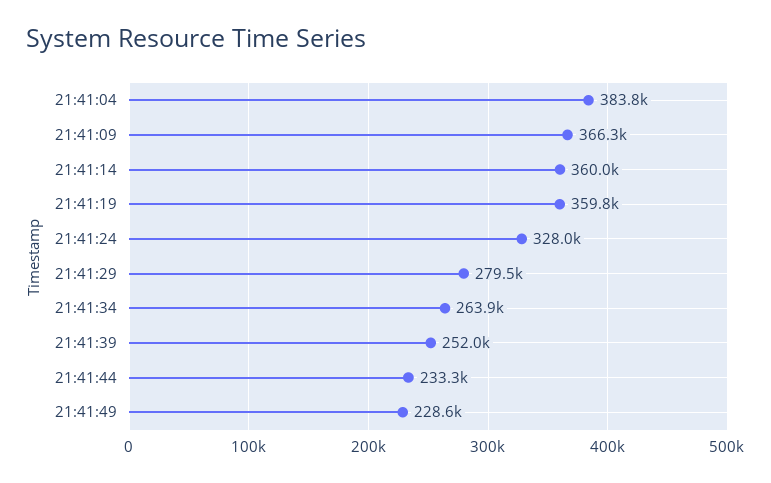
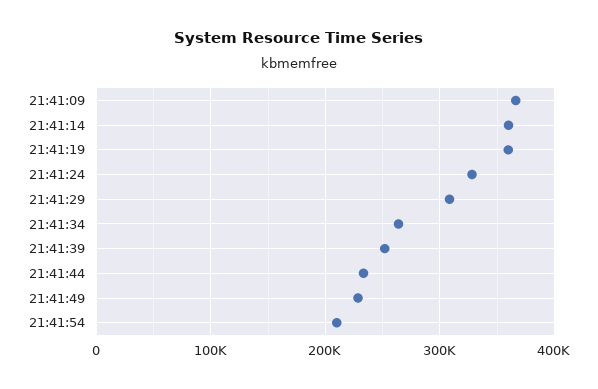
21:41:04: 383800 -> none
21:41:29: 279500 -> 310000
21:41:54: none -> 210000

